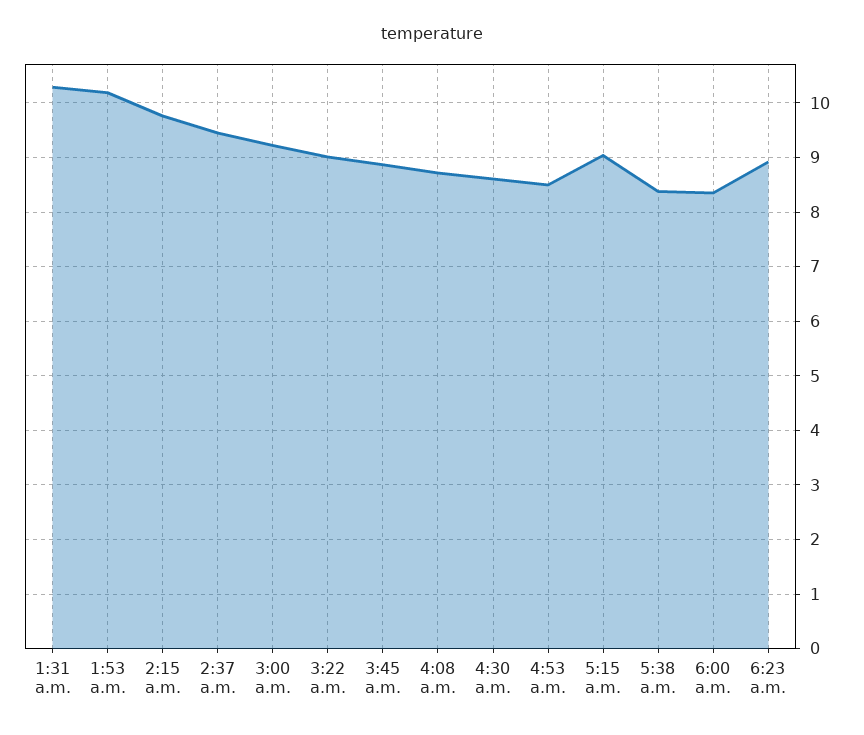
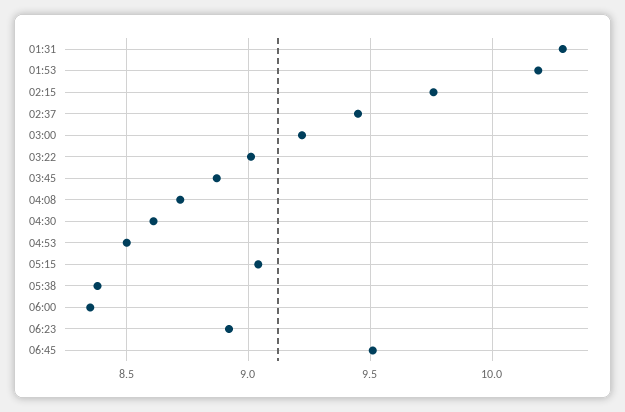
06:45: none -> 9.5

